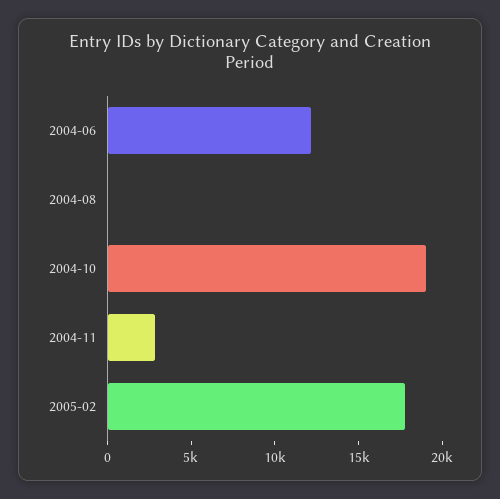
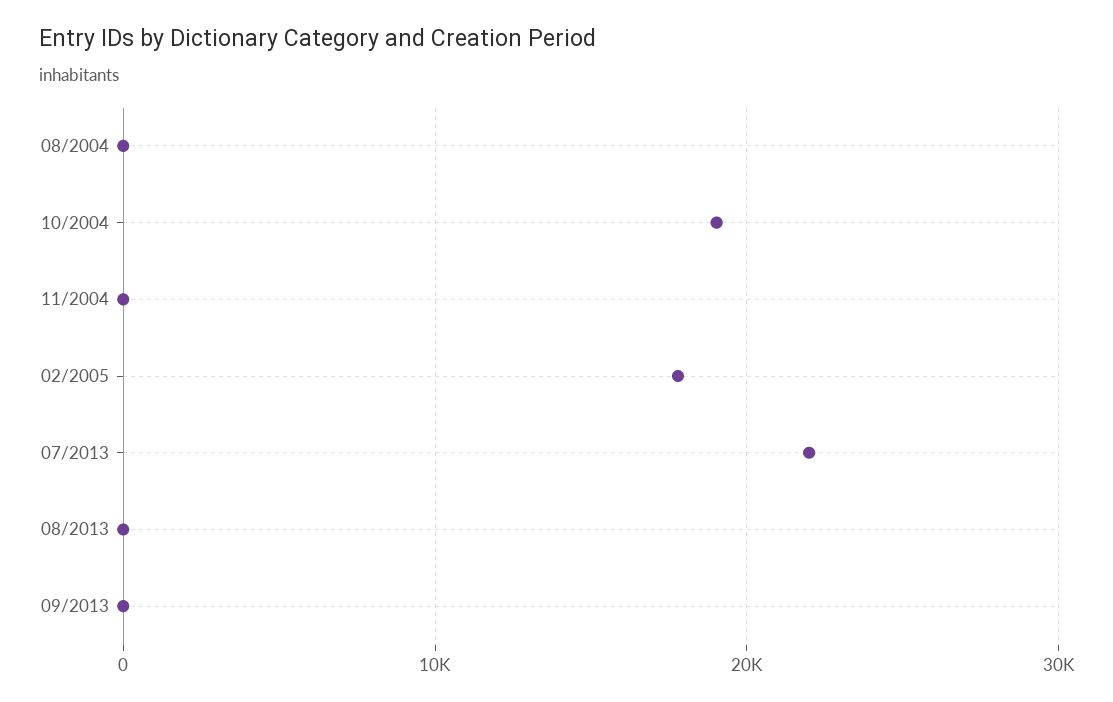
2004-06: 12000 -> none
2004-11: 3000 -> 0
07/2013: none -> 22000
08/2013: none -> 0
09/2013: none -> 0

